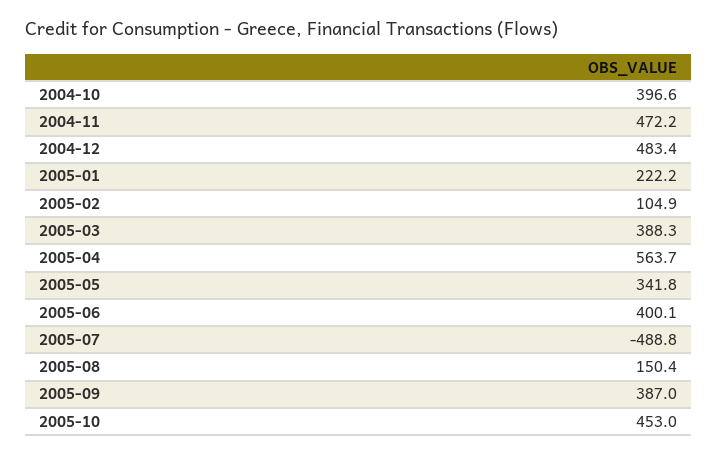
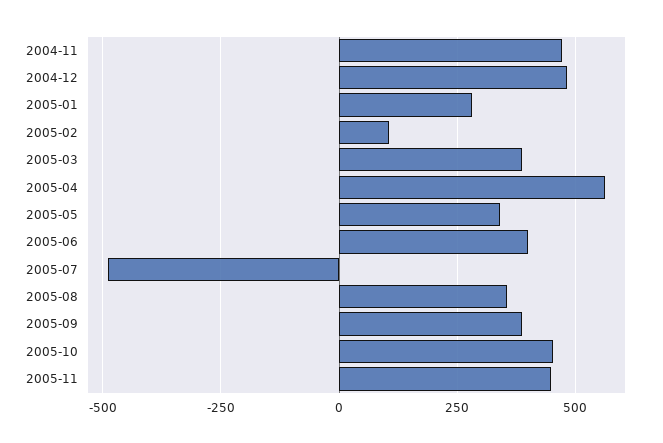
2004-10: 396.6 -> none
2005-01: 222.2 -> 275
2005-08: 150.4 -> 350
2005-11: none -> 450

